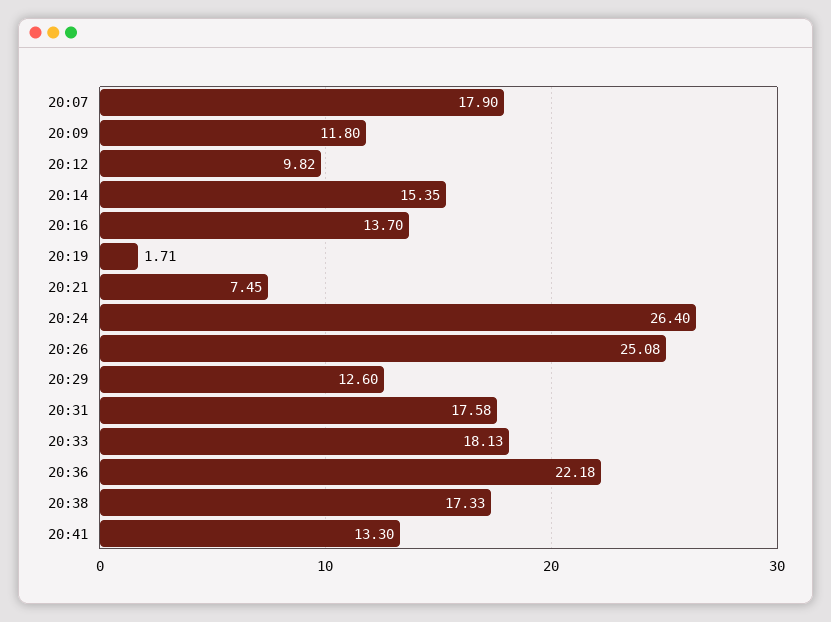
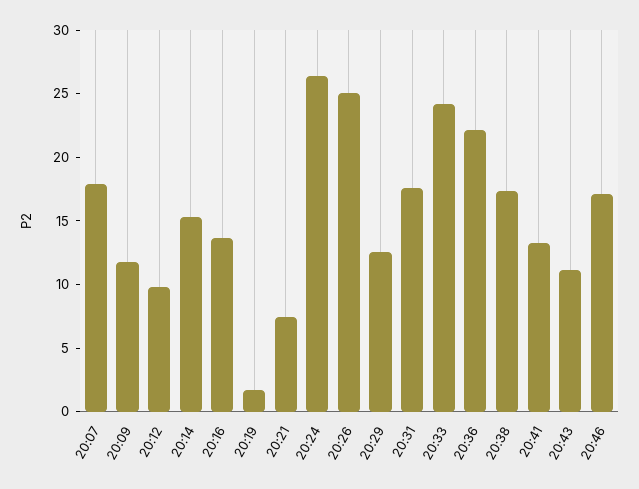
20:33: 18.13 -> 24
20:43: none -> 11
20:46: none -> 17

